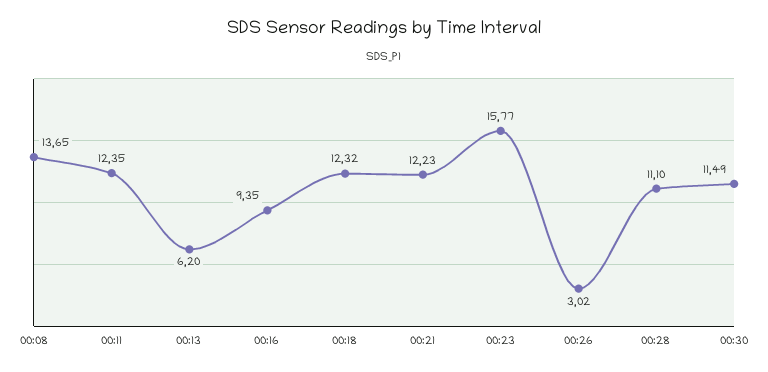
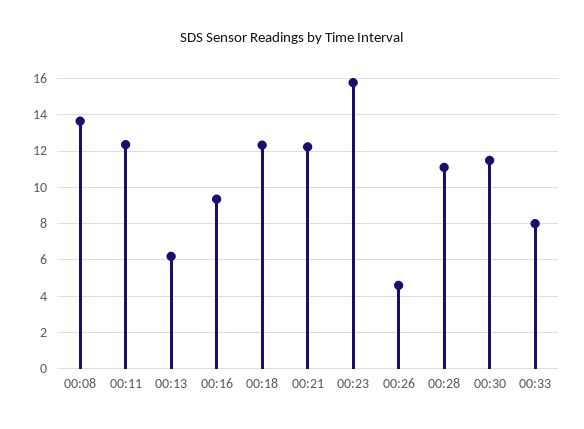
00:26: 3.02 -> 4.5
00:33: none -> 8

